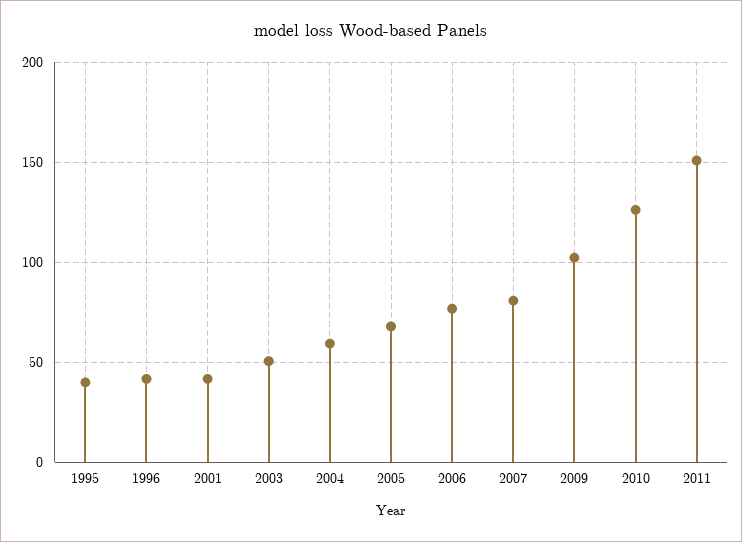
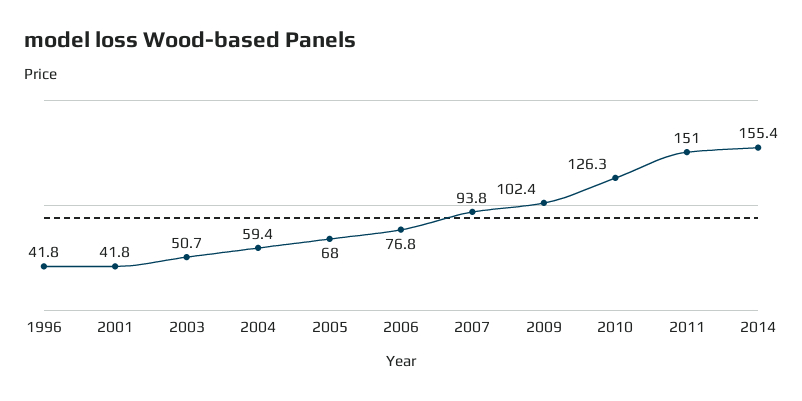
1995: 40 -> none
2007: 80 -> 93.8
2014: none -> 155.4

